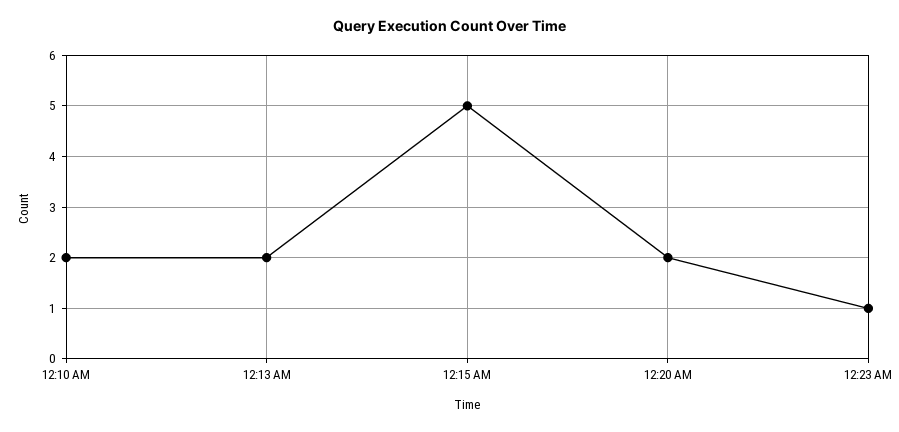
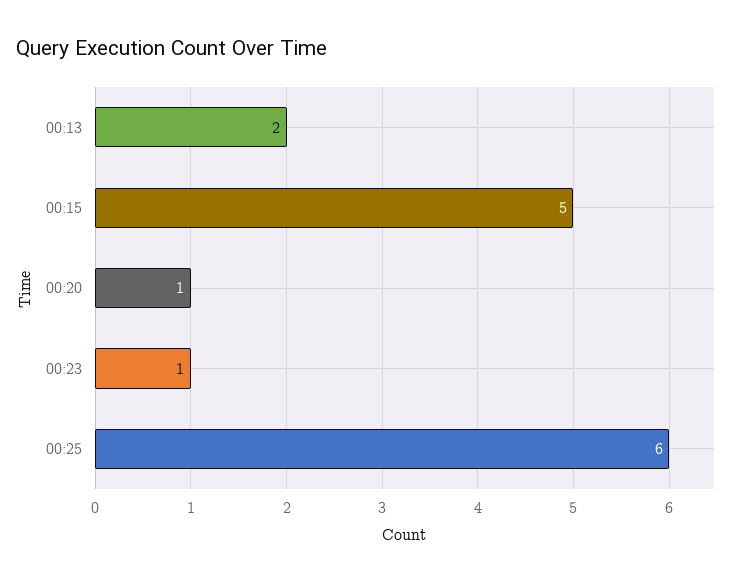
12:10 AM: 2 -> none
12:20 AM: 2 -> 1
00:25: none -> 6

